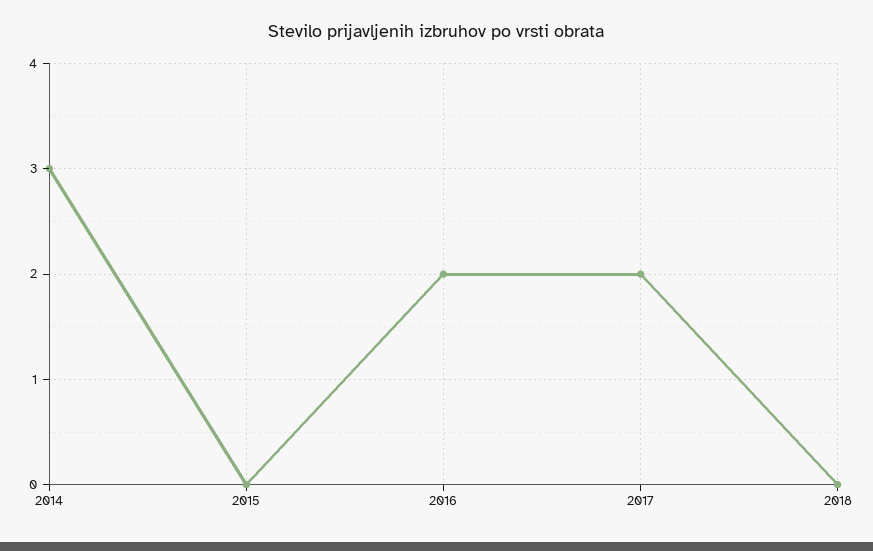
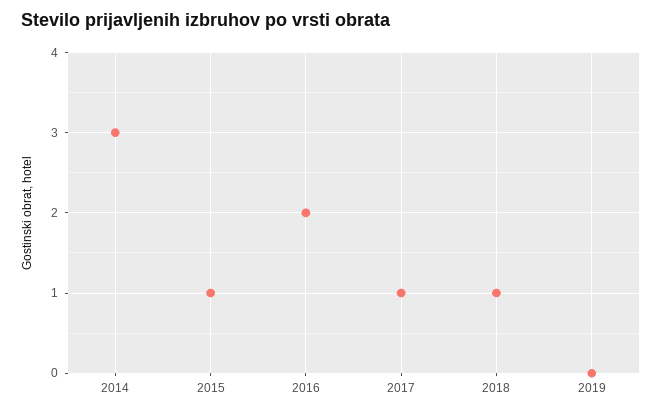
2015: 0 -> 1
2017: 2 -> 1
2018: 0 -> 1
2019: none -> 0

